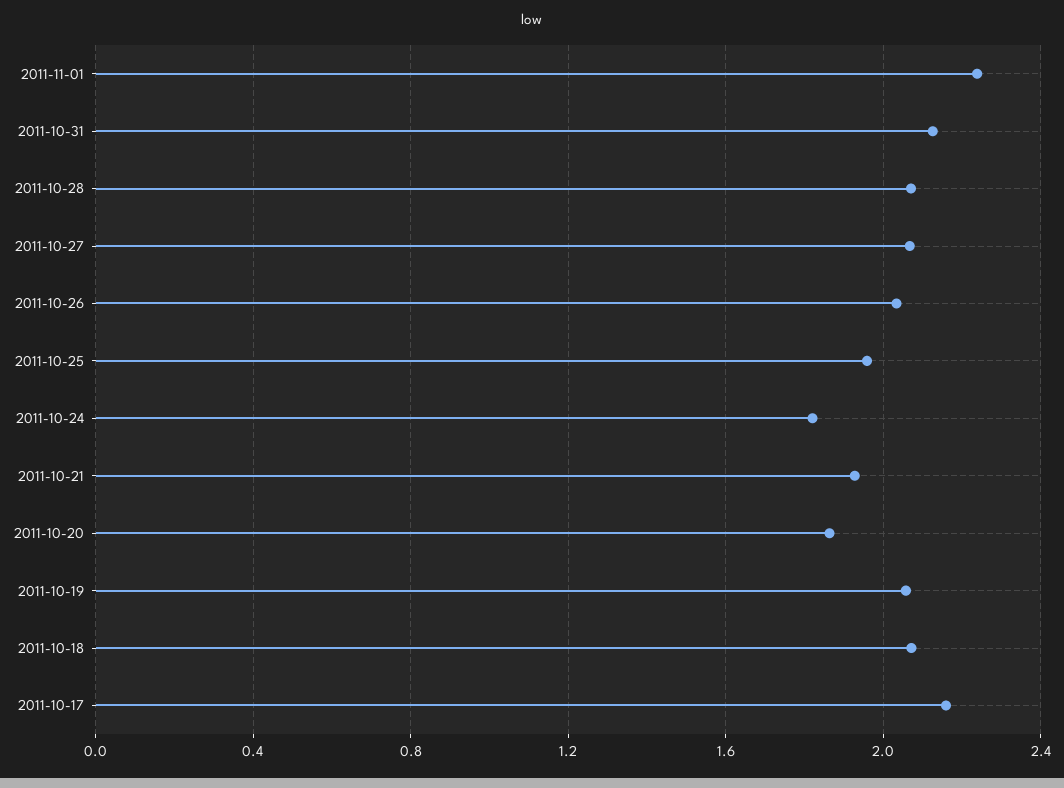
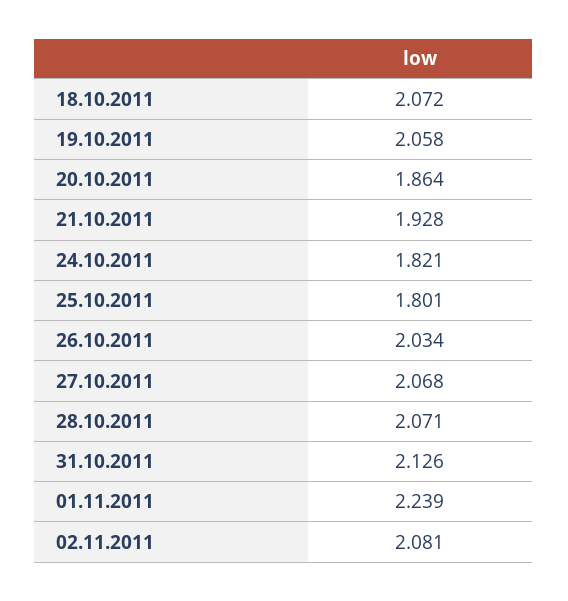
2011-10-25: 1.95 -> 1.801
2011-10-17: 2.15 -> none
02.11.2011: none -> 2.081

